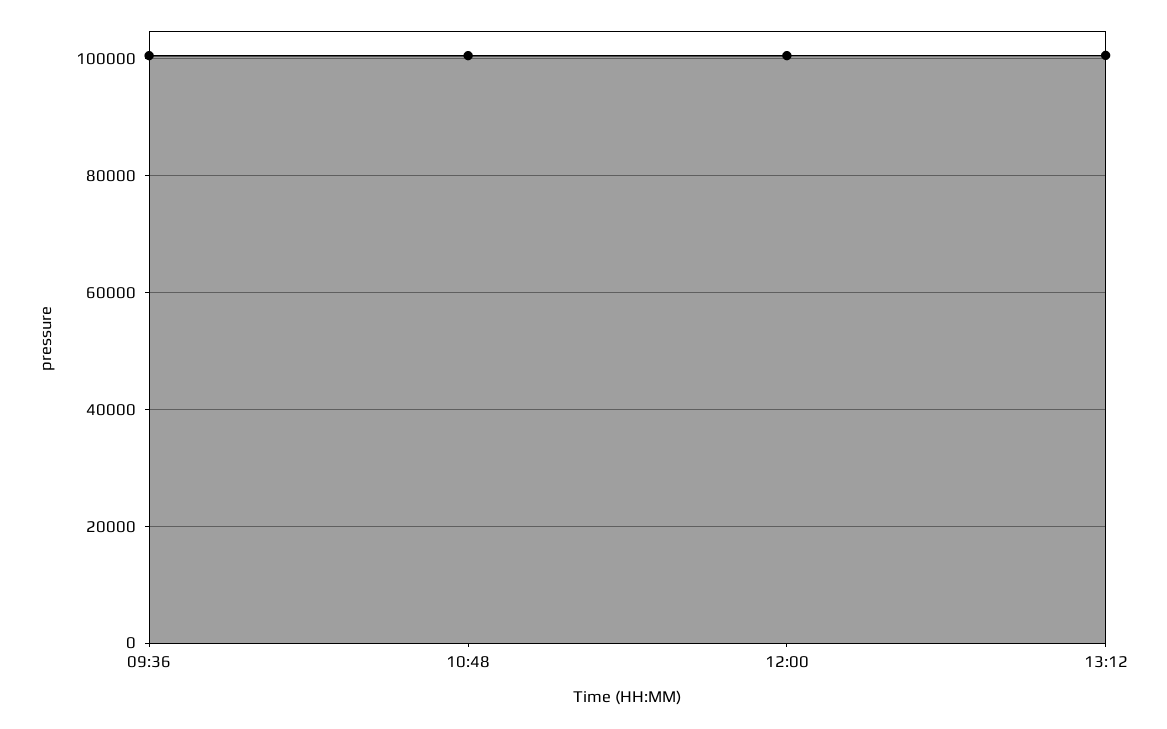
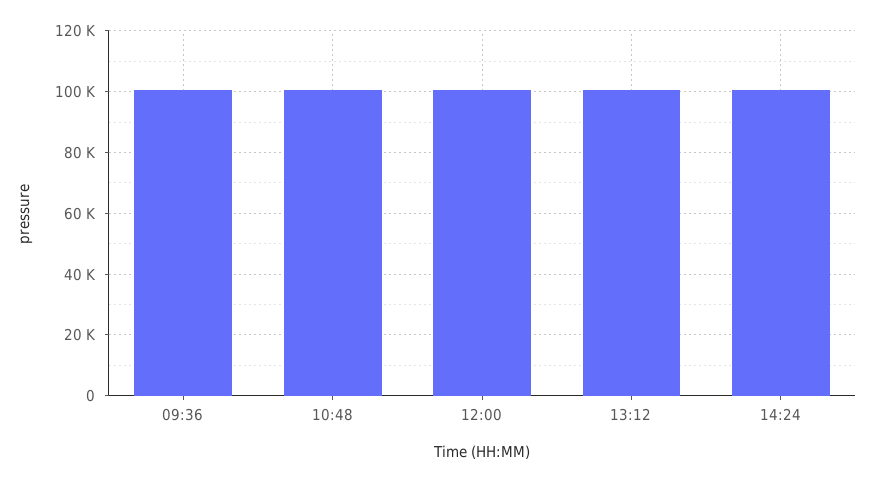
14:24: none -> 100000

